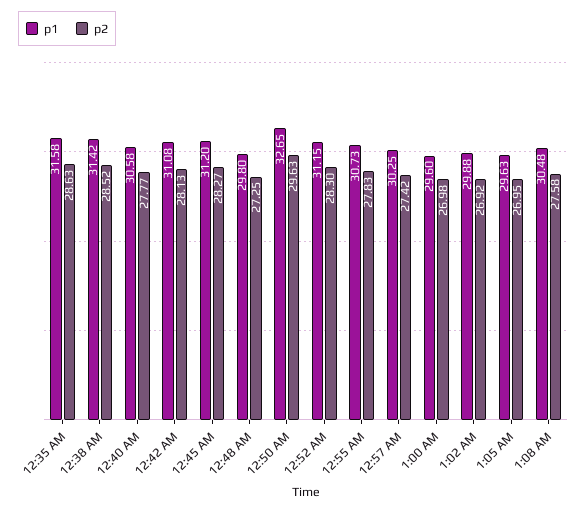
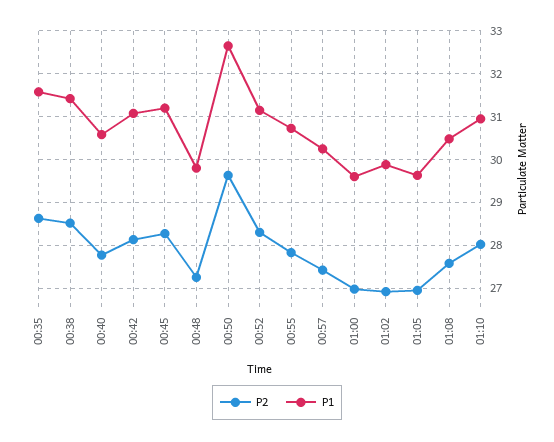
p2, 01:10: none -> 28
p1, 01:10: none -> 31

